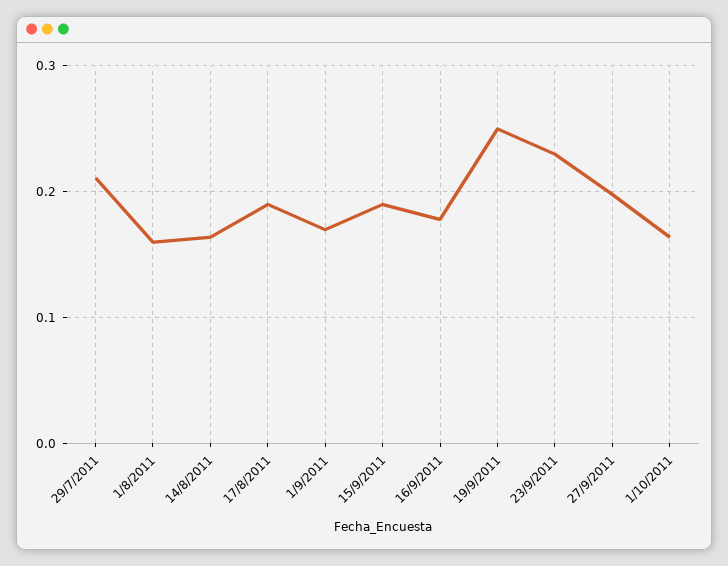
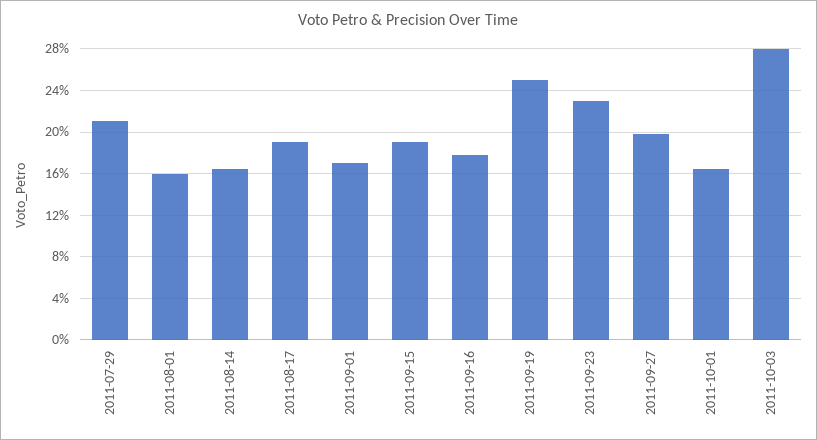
2011-10-03: none -> 0.28

